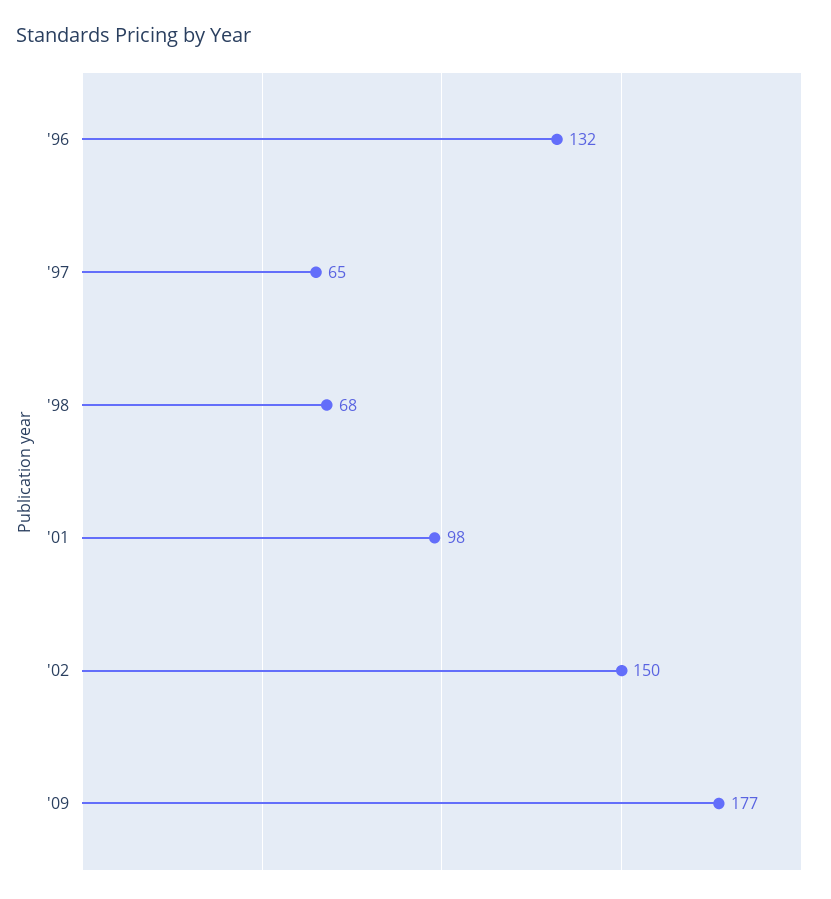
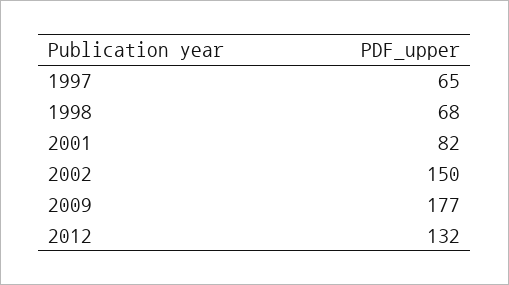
'96: 132 -> none
'01: 98 -> 82
2012: none -> 132

